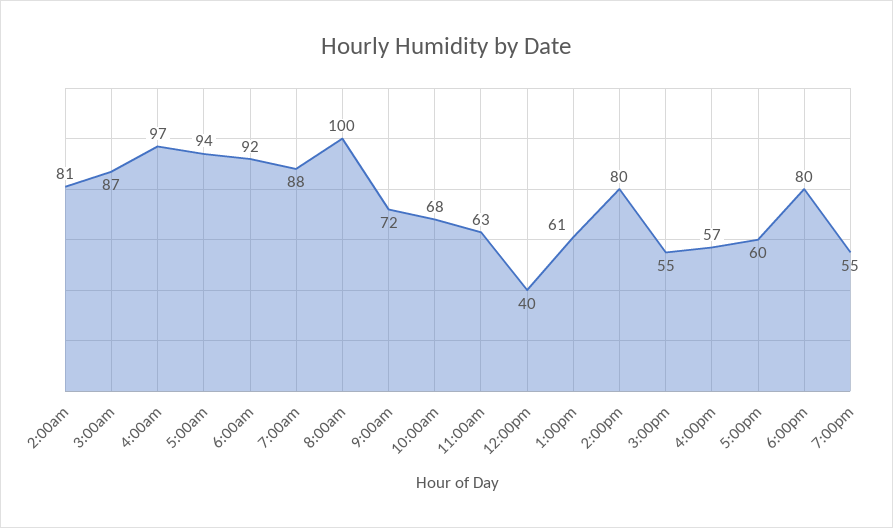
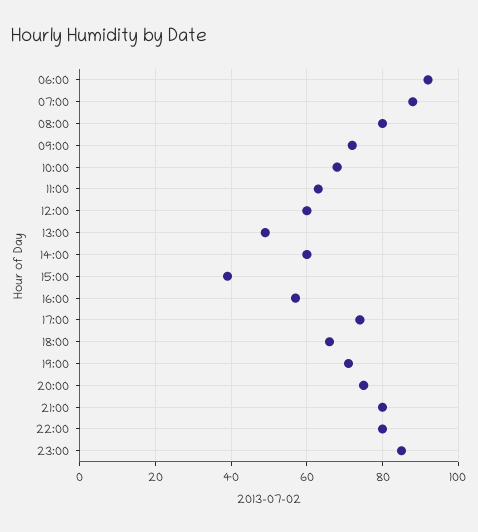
2:00am: 81 -> none
3:00am: 87 -> none
4:00am: 97 -> none
5:00am: 94 -> none
8:00am: 100 -> 80
12:00pm: 40 -> 60
1:00pm: 61 -> 50
2:00pm: 80 -> 60
3:00pm: 55 -> 40
5:00pm: 60 -> 75
6:00pm: 80 -> 65
7:00pm: 55 -> 70
20:00: none -> 75
21:00: none -> 80
22:00: none -> 80
23:00: none -> 85

